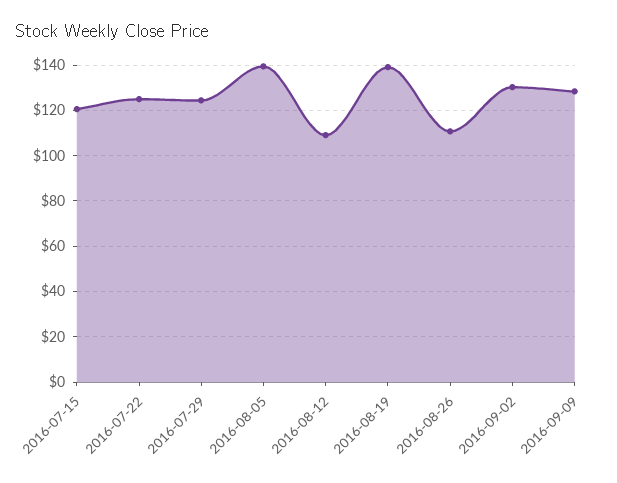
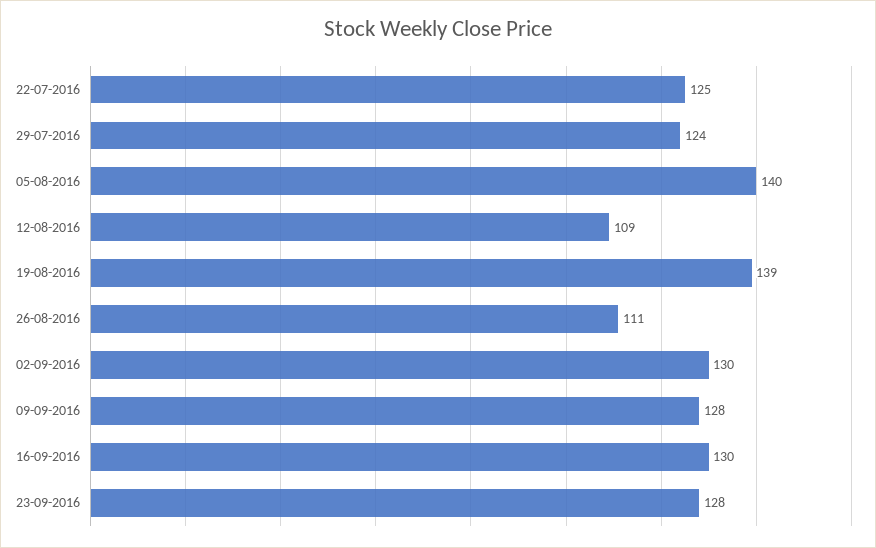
2016-07-15: 120 -> none
16-09-2016: none -> 130
23-09-2016: none -> 128

